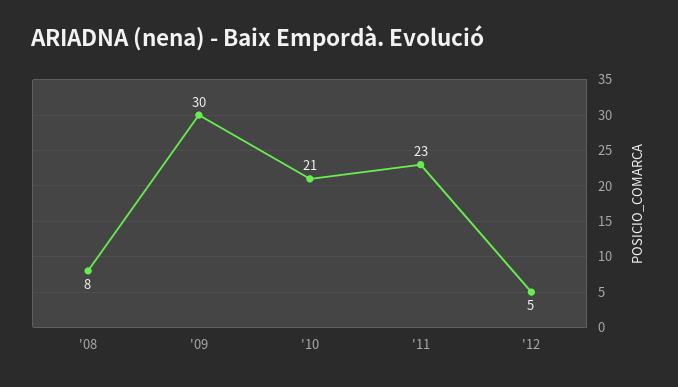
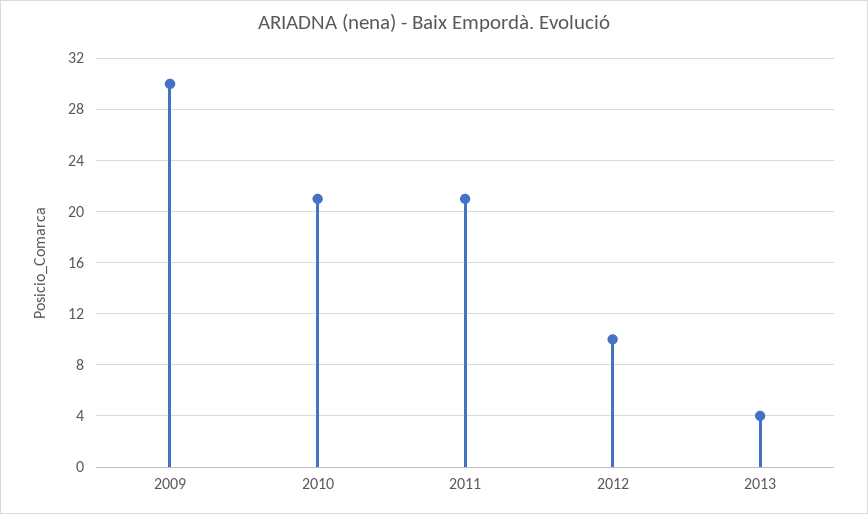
'08: 8 -> none
'11: 23 -> 21
'12: 5 -> 10
2013: none -> 4

